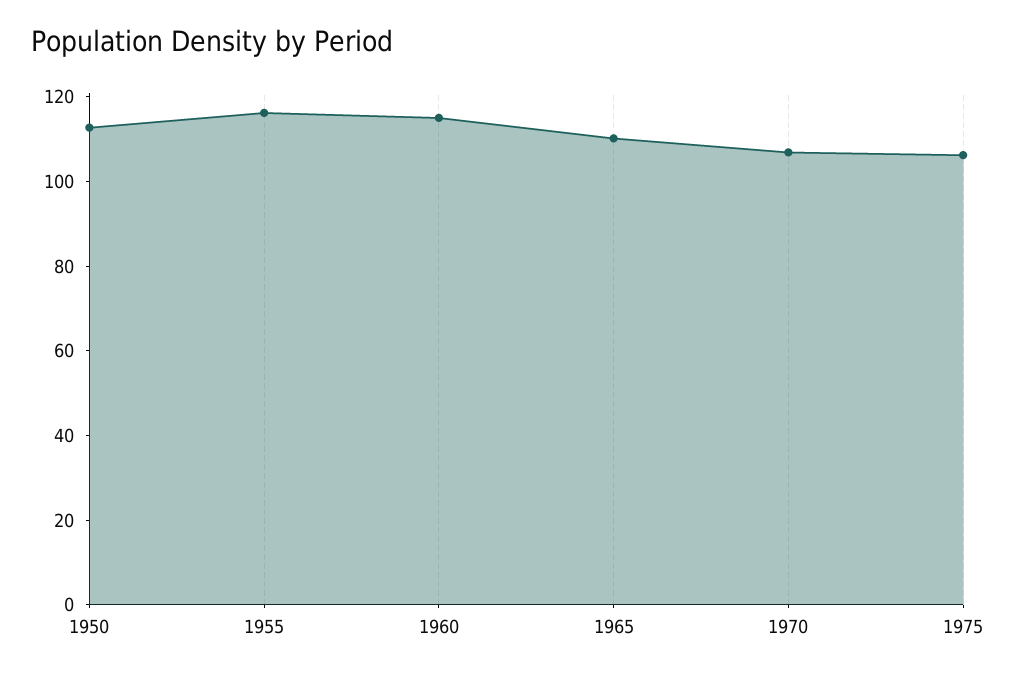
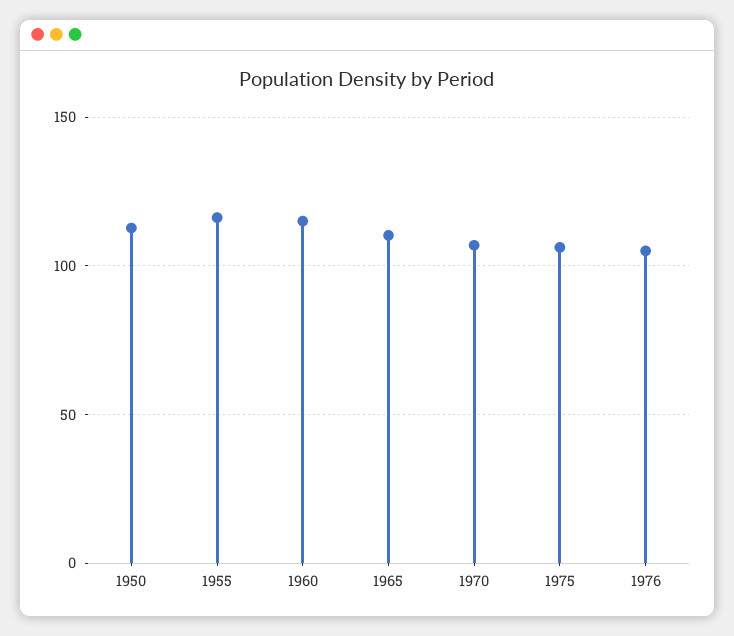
1976: none -> 105

